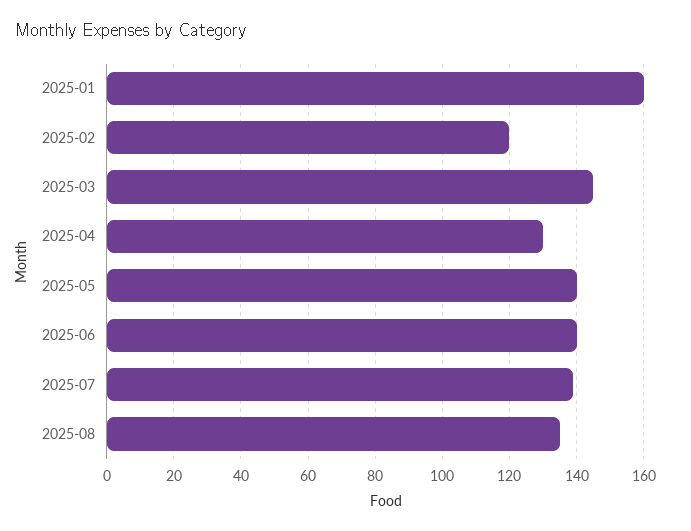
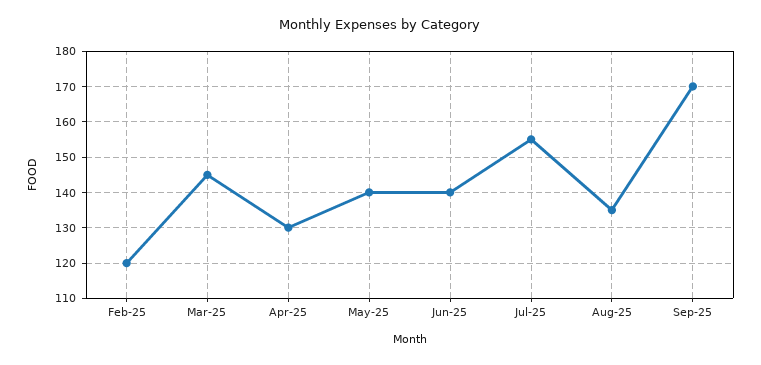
2025-01: 160 -> none
2025-07: 140 -> 155
Sep-25: none -> 170

